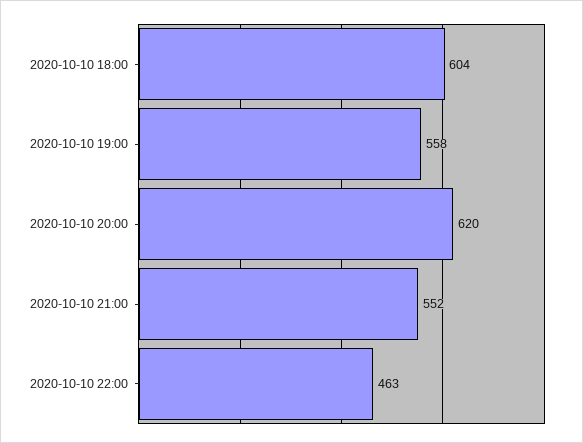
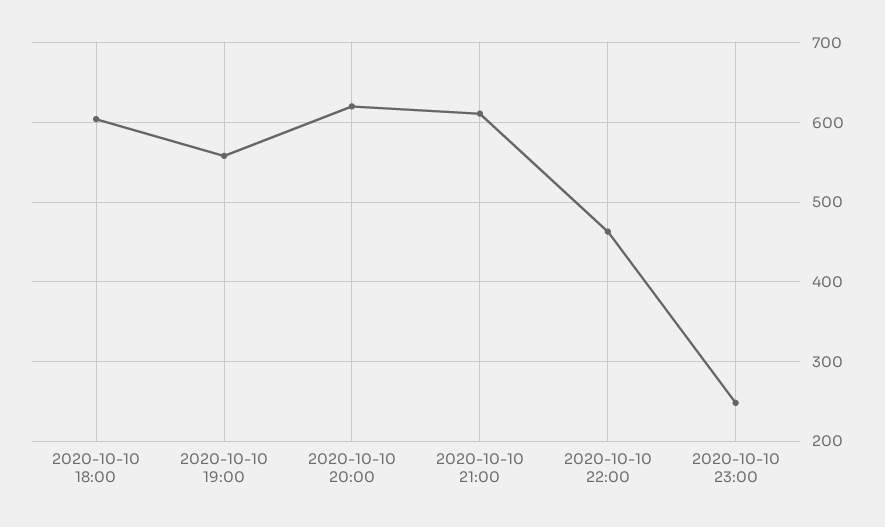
2020-10-10 21:00: 552 -> 610
2020-10-10 23:00: none -> 250

